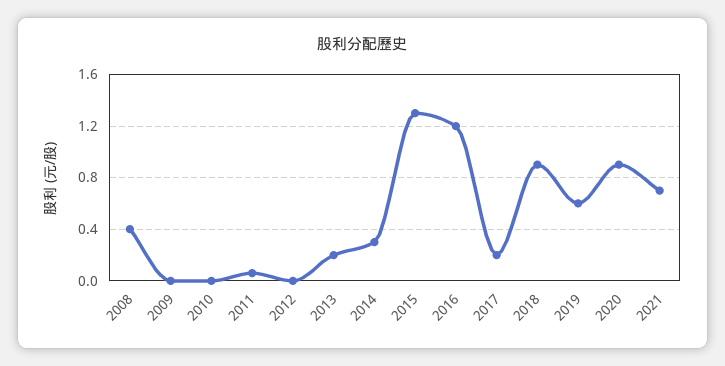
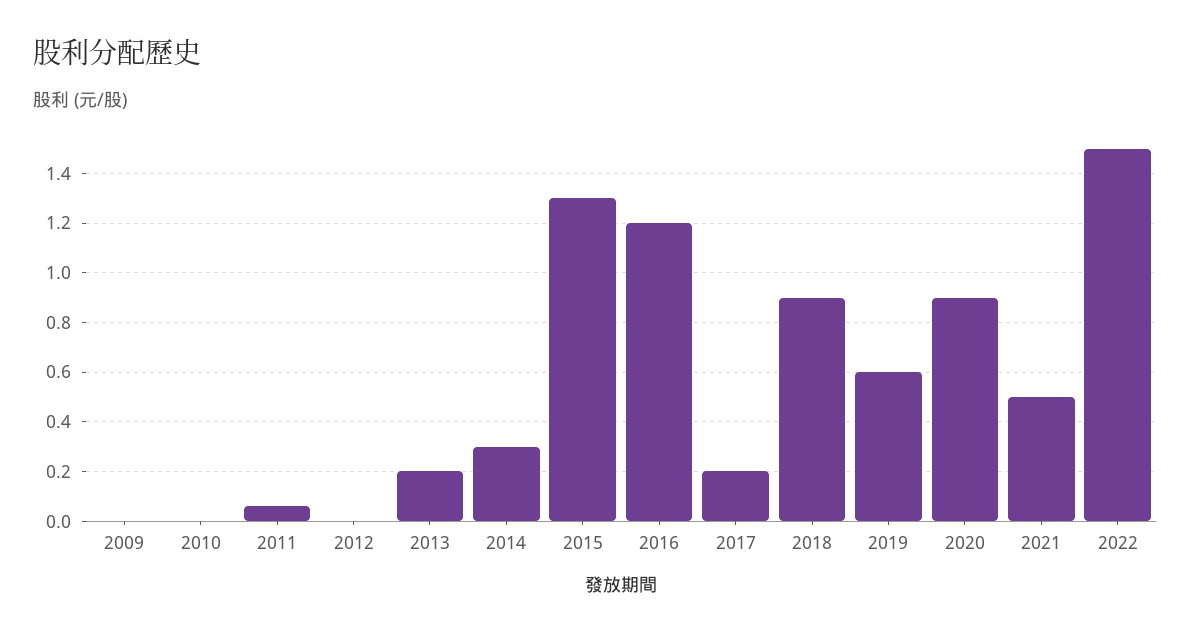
2008: 0.4 -> none
2021: 0.7 -> 0.5
2022: none -> 1.5

